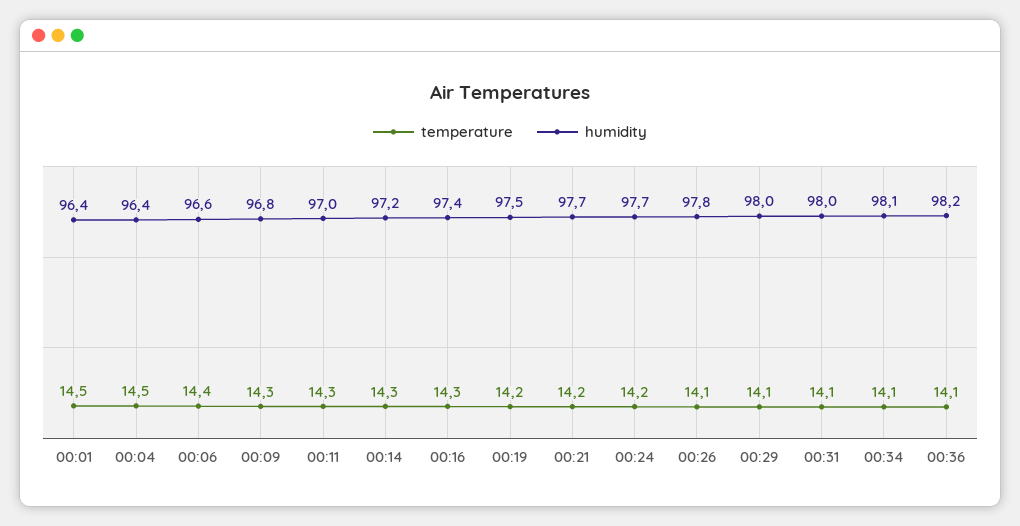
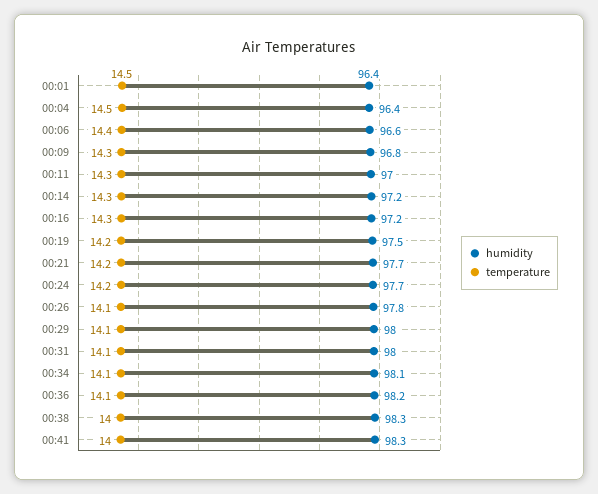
humidity, 00:16: 97.4 -> 97.2
humidity, 00:38: none -> 98.3
temperature, 00:38: none -> 14
humidity, 00:41: none -> 98.3
temperature, 00:41: none -> 14

